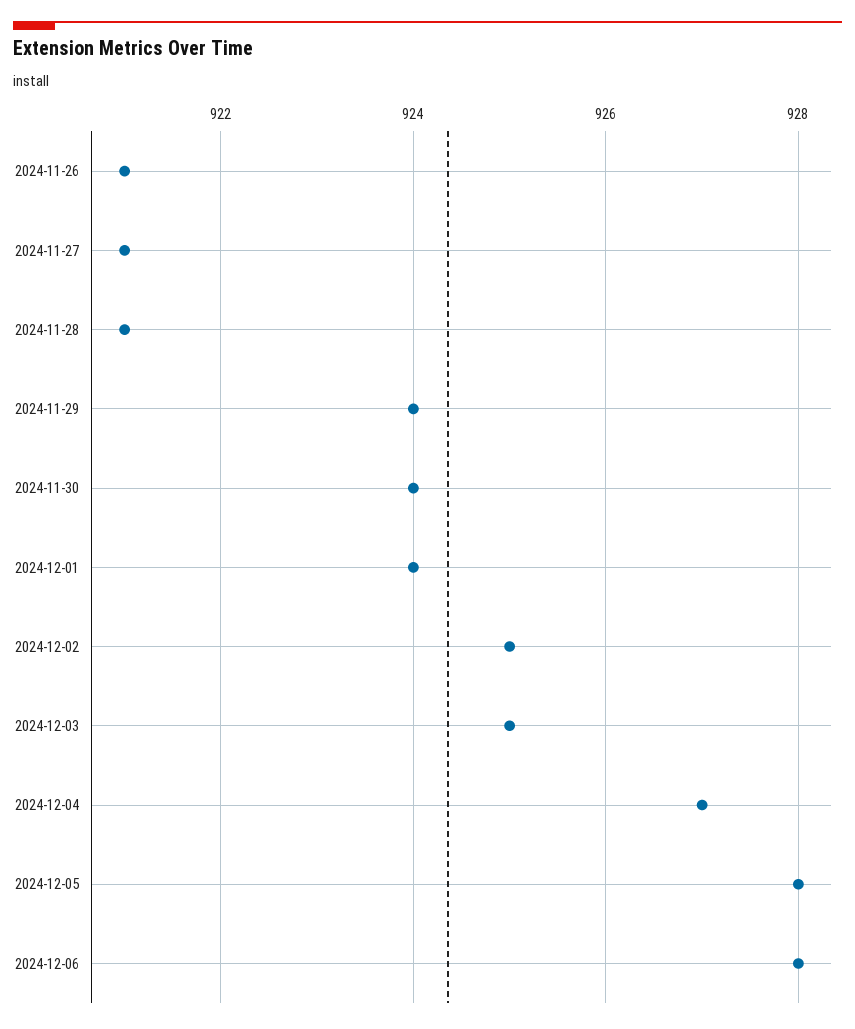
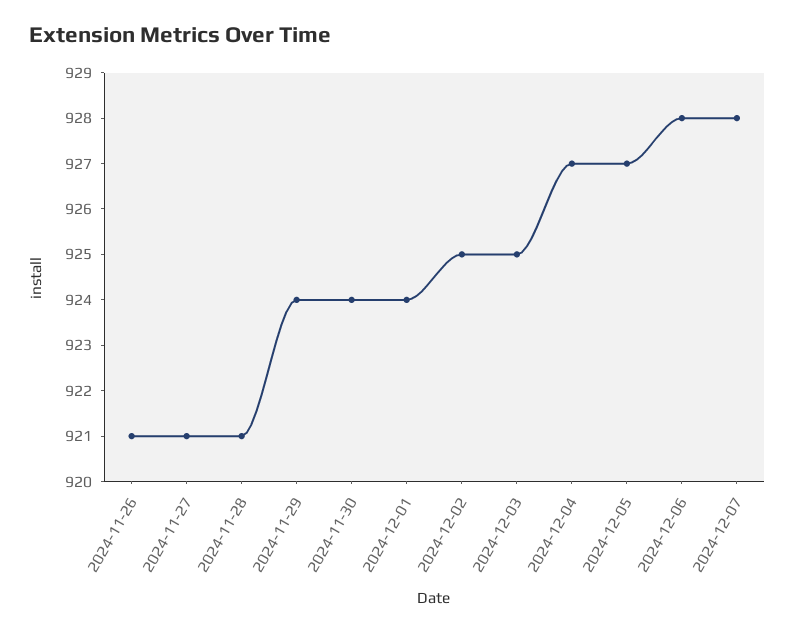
2024-12-05: 928 -> 927
2024-12-07: none -> 928

